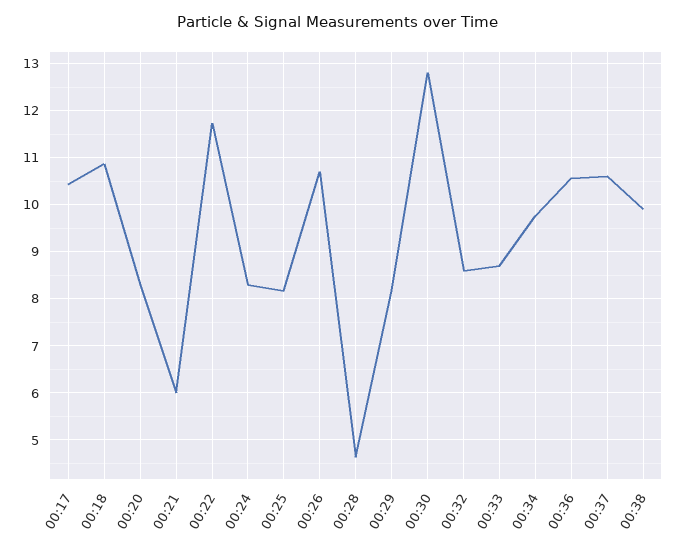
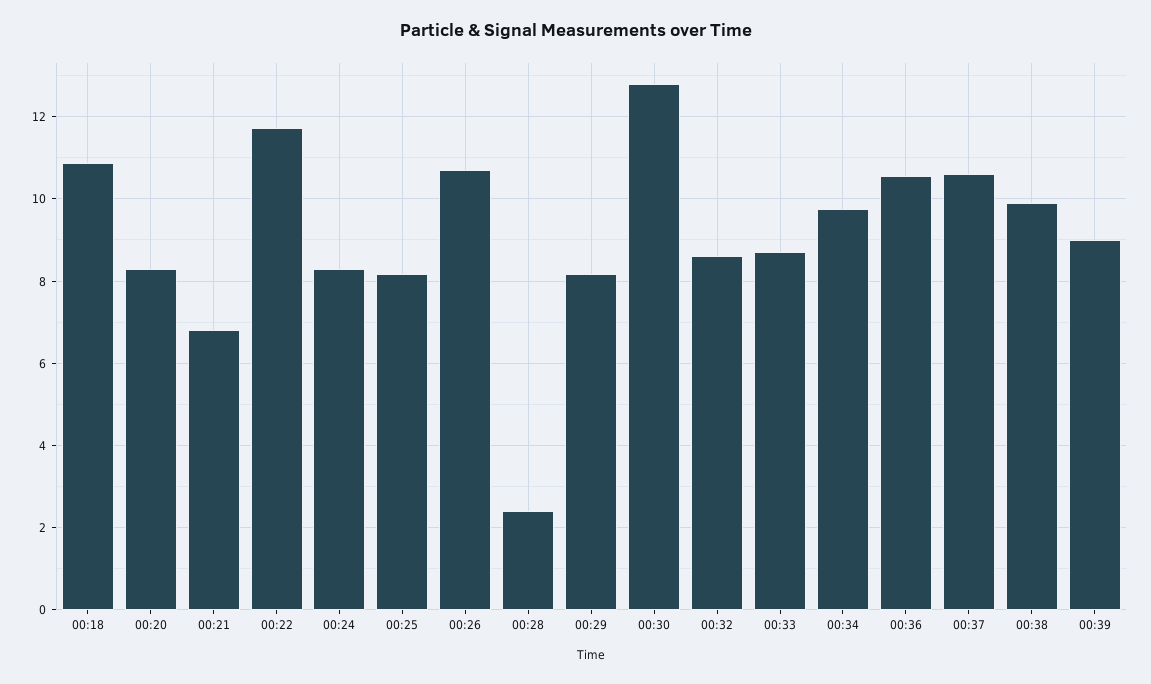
00:17: 10.4 -> none
00:21: 6 -> 6.8
00:28: 4.6 -> 2.4
00:39: none -> 9

